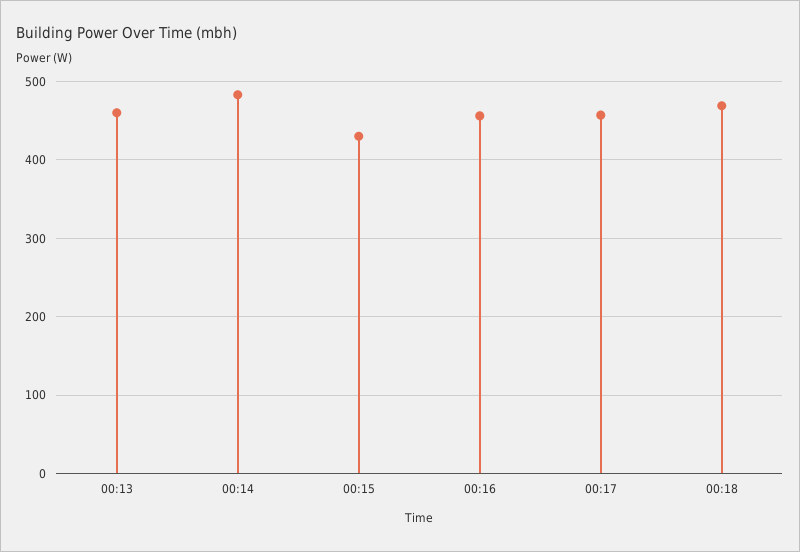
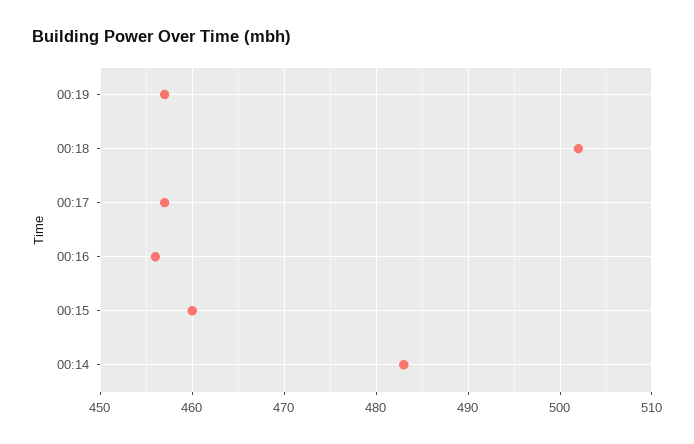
00:13: 460 -> none
00:15: 430 -> 460
00:18: 470 -> 502
00:19: none -> 457

